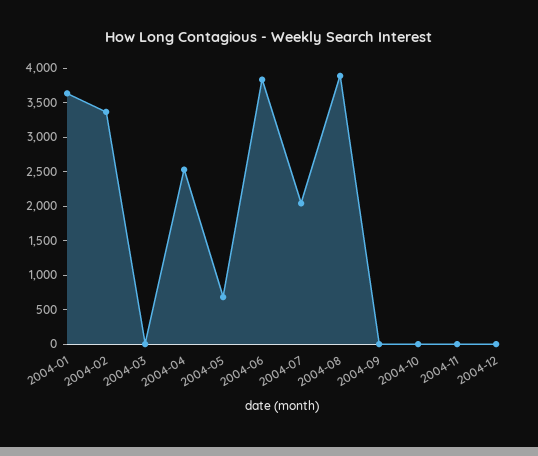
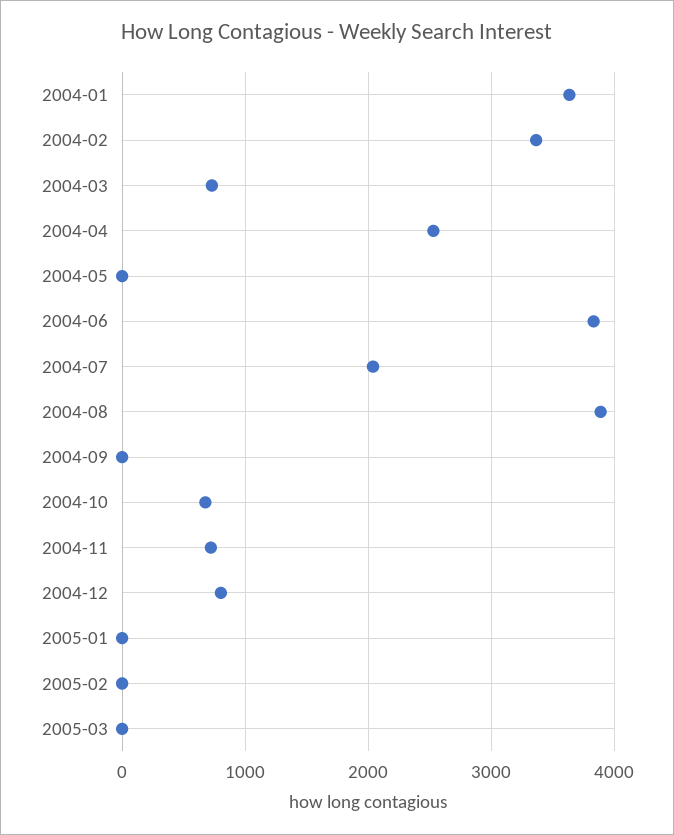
2004-03: 0 -> 700
2004-05: 750 -> 0
2004-10: 0 -> 700
2004-11: 0 -> 700
2004-12: 0 -> 800
2005-01: none -> 0
2005-02: none -> 0
2005-03: none -> 0

